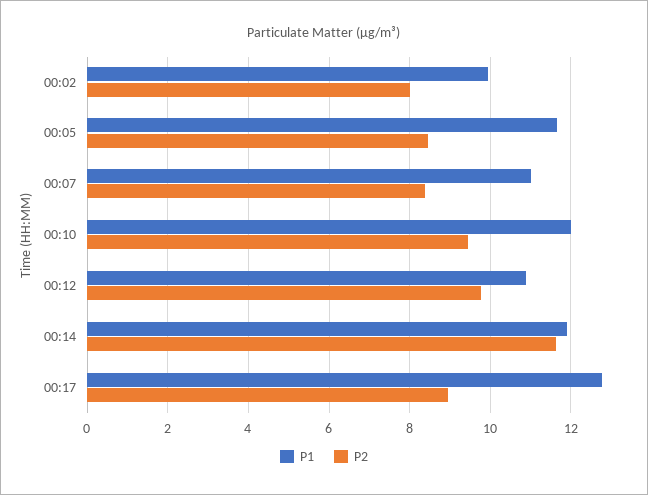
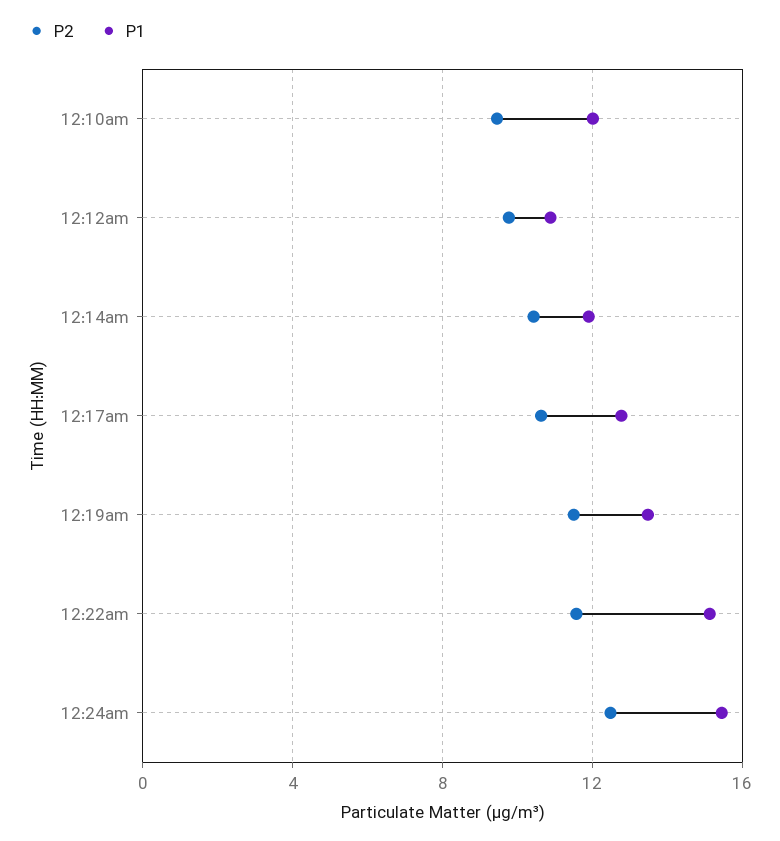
P1, 00:02: 10 -> none
P2, 00:02: 8 -> none
P1, 00:05: 11.6 -> none
P2, 00:05: 8.4 -> none
P1, 00:07: 11 -> none
P2, 00:07: 8.4 -> none
P2, 00:14: 11.6 -> 10.5
P2, 00:17: 9 -> 10.5
P2, 12:19am: none -> 11.5
P1, 12:19am: none -> 13.5
P2, 12:22am: none -> 11.5
P1, 12:22am: none -> 15
P2, 12:24am: none -> 12.5
P1, 12:24am: none -> 15.5

